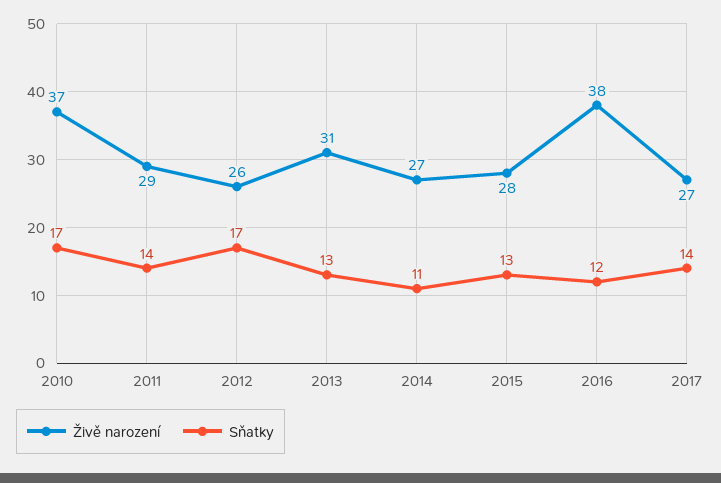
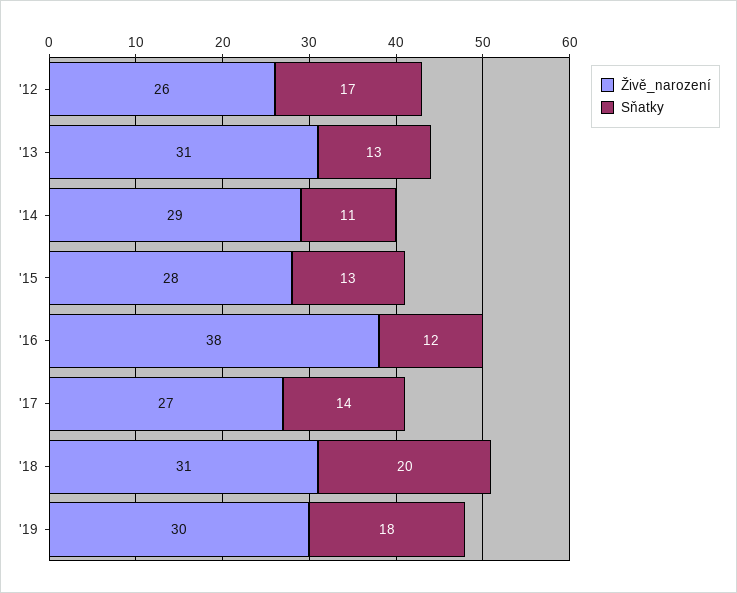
Živě narození, 2010: 37 -> none
Sňatky, 2010: 17 -> none
Živě narození, 2011: 29 -> none
Sňatky, 2011: 14 -> none
Živě narození, 2014: 27 -> 29
Živě narození, '18: none -> 31
Sňatky, '18: none -> 20
Živě narození, '19: none -> 30
Sňatky, '19: none -> 18

